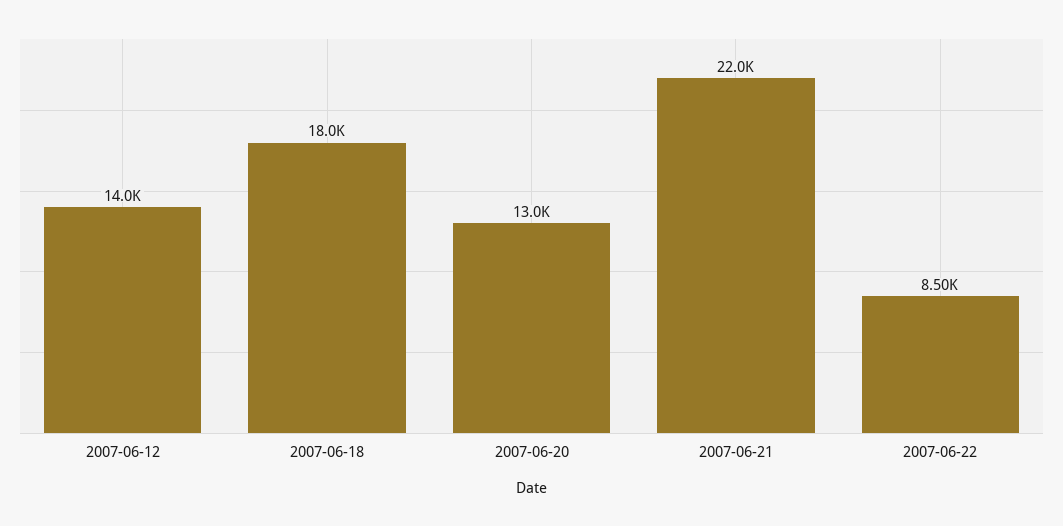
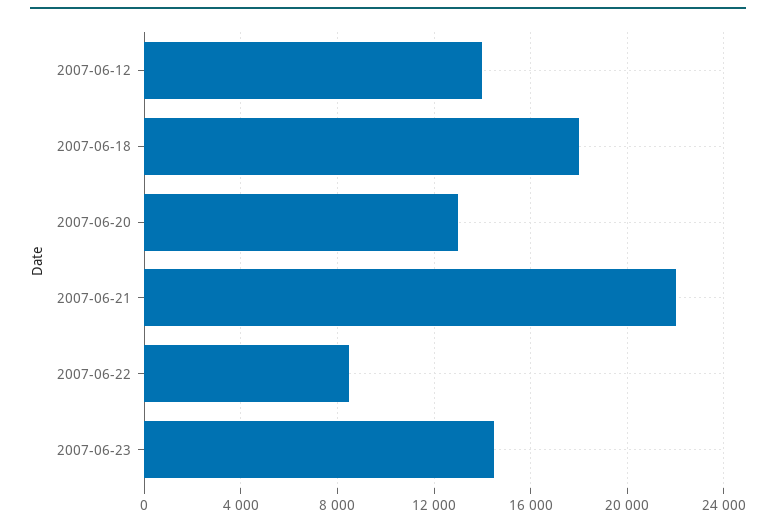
2007-06-23: none -> 14500

